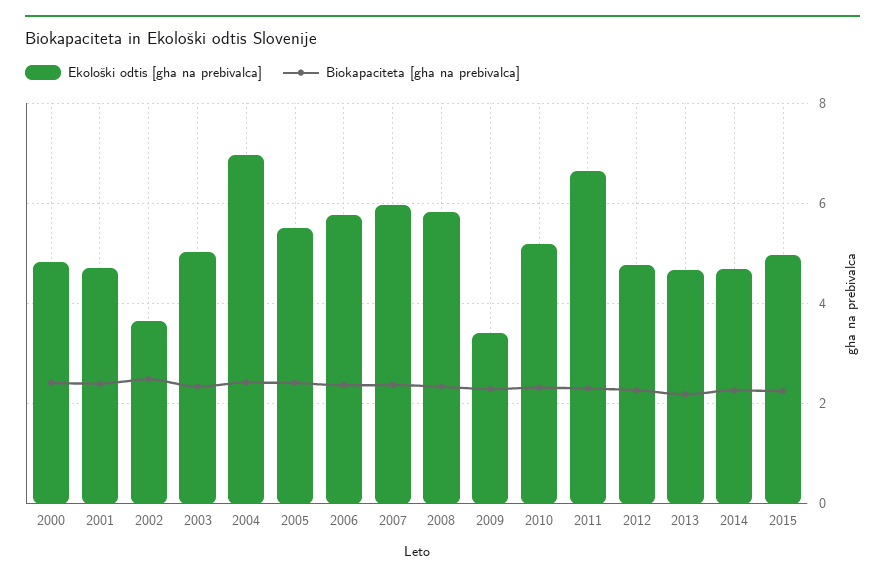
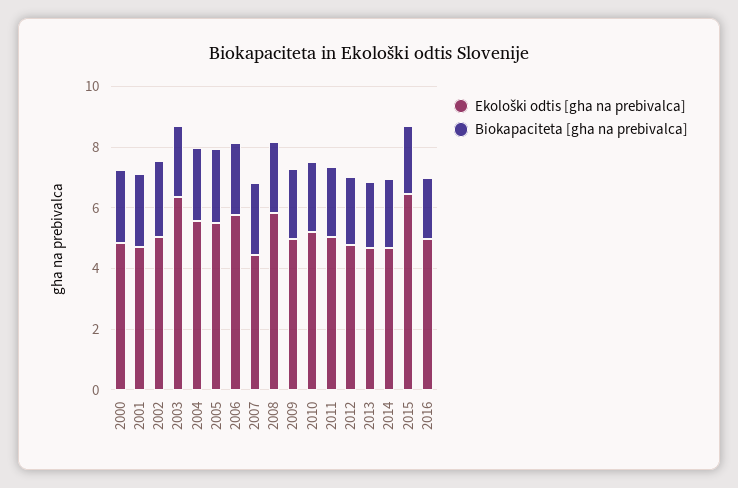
Ekološki odtis [gha na prebivalca], 2002: 3.6 -> 5
Ekološki odtis [gha na prebivalca], 2003: 5 -> 6.5
Ekološki odtis [gha na prebivalca], 2004: 7 -> 5.5
Ekološki odtis [gha na prebivalca], 2007: 6 -> 4.5
Ekološki odtis [gha na prebivalca], 2009: 3.4 -> 5
Ekološki odtis [gha na prebivalca], 2011: 6.6 -> 5
Ekološki odtis [gha na prebivalca], 2015: 5 -> 6.5
Ekološki odtis [gha na prebivalca], 2016: none -> 5
Biokapaciteta [gha na prebivalca], 2016: none -> 2

